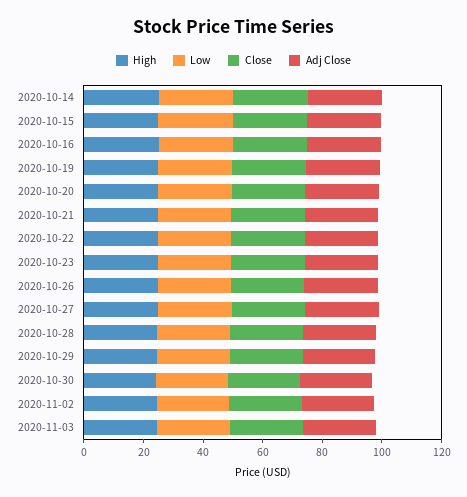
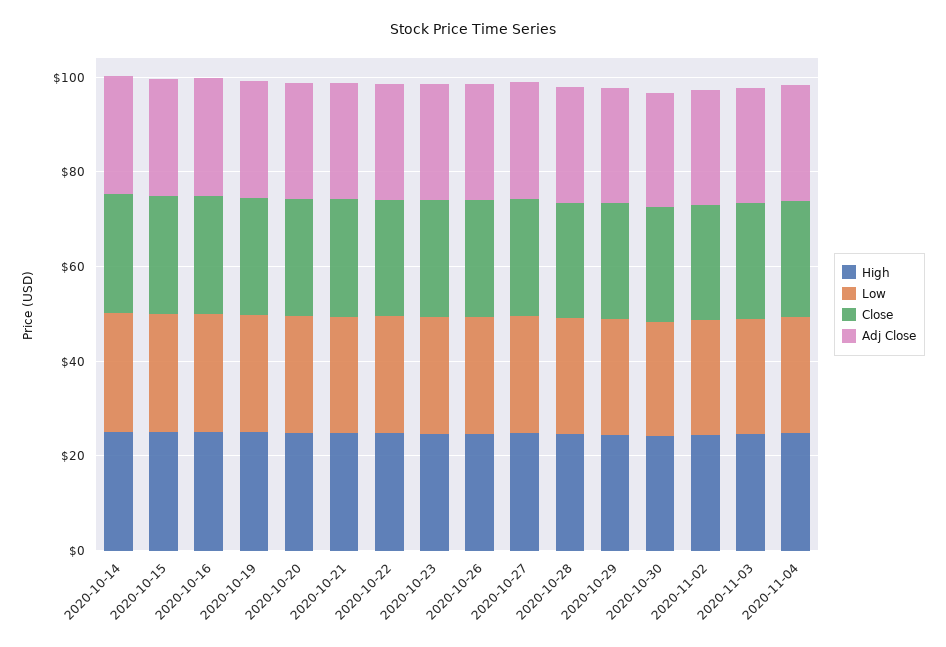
High, 2020-11-04: none -> 25
Low, 2020-11-04: none -> 25
Close, 2020-11-04: none -> 25
Adj Close, 2020-11-04: none -> 25

